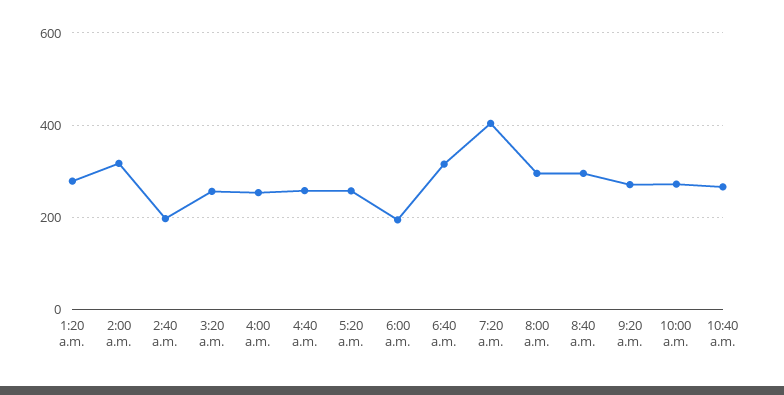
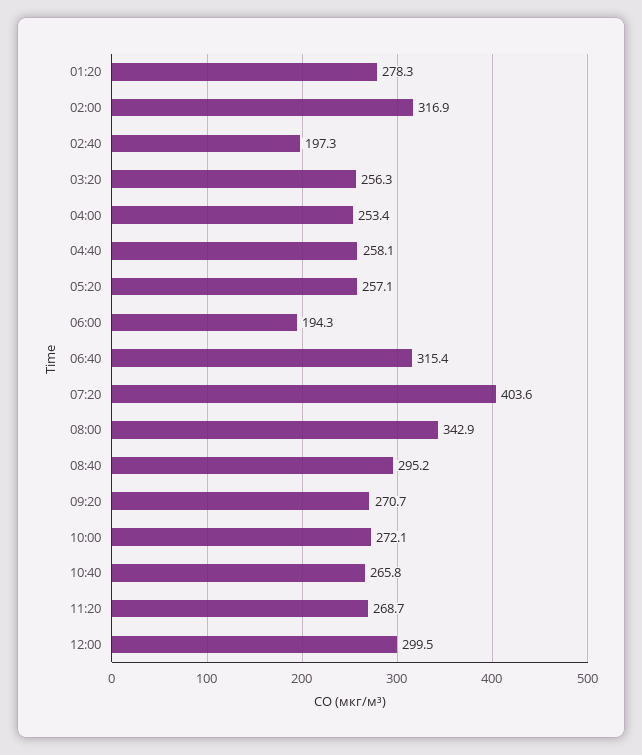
8:00 a.m.: 300 -> 342.9
11:20: none -> 268.7
12:00: none -> 299.5

